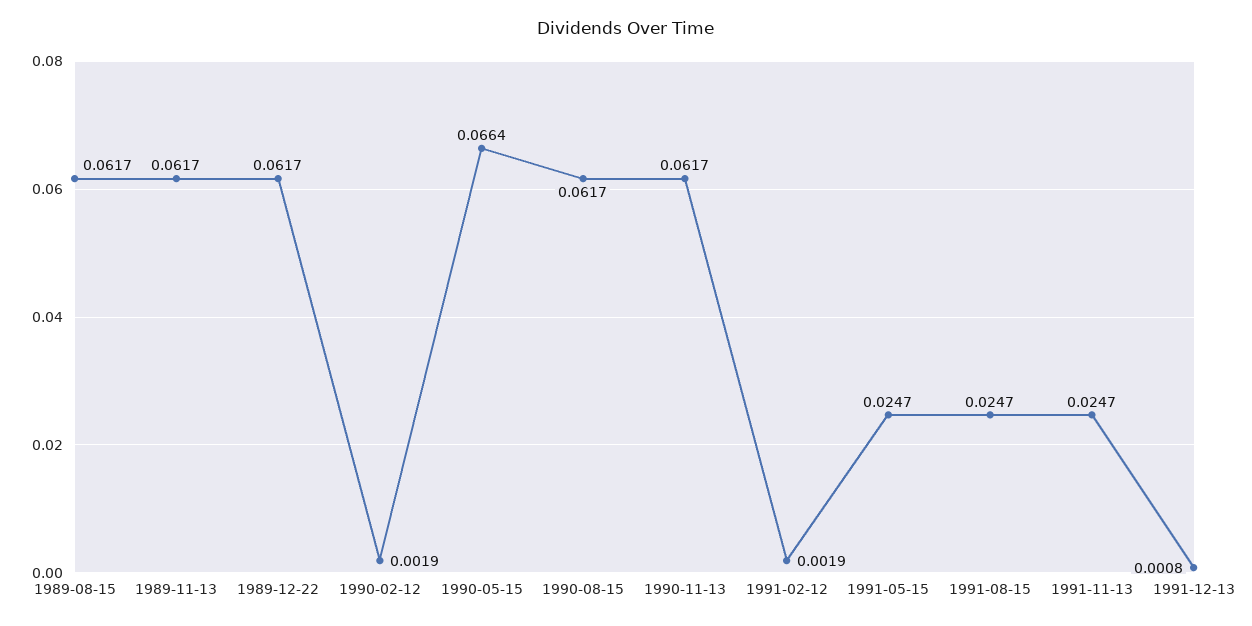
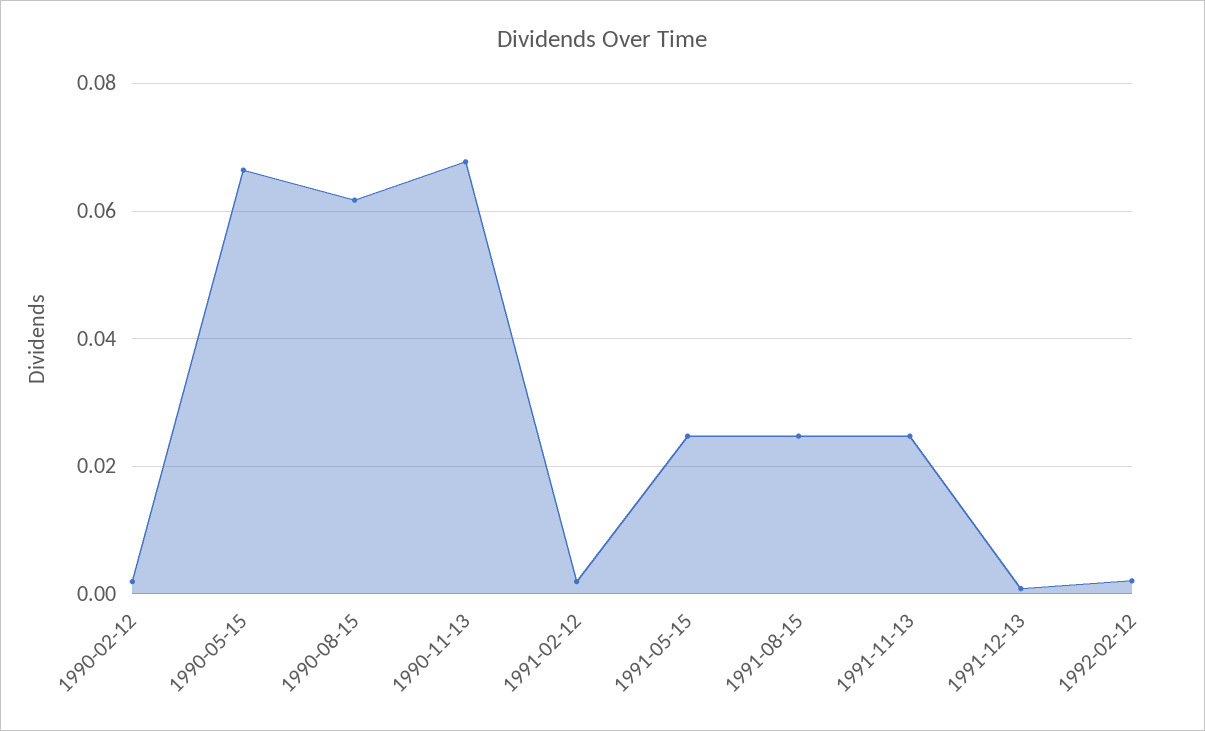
1989-08-15: 0.0617 -> none
1989-11-13: 0.0617 -> none
1989-12-22: 0.0617 -> none
1990-11-13: 0.0617 -> 0.068
1992-02-12: none -> 0.002

